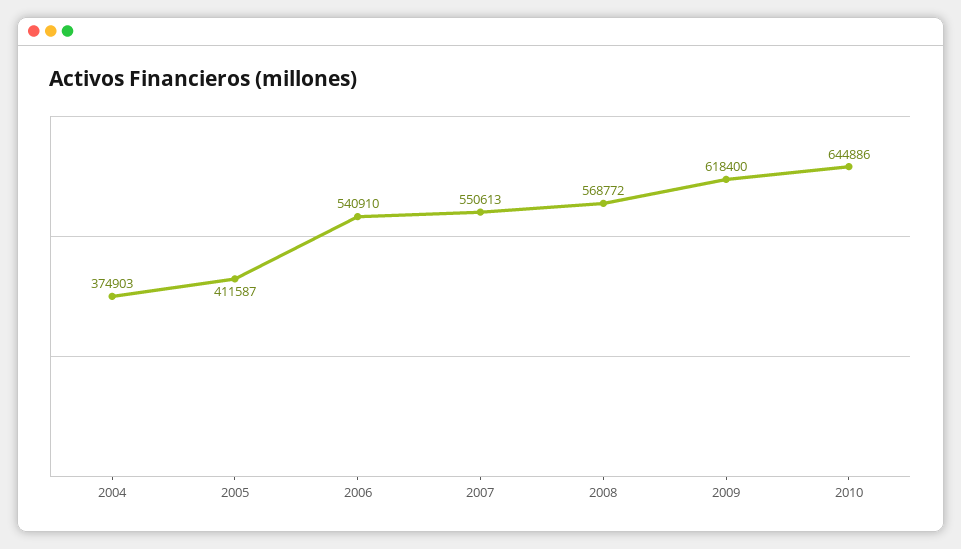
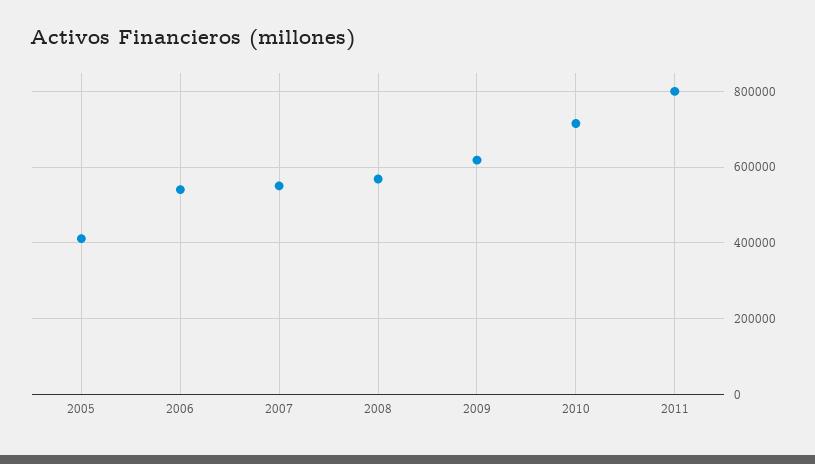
2004: 374903 -> none
2010: 644886 -> 720000
2011: none -> 800000

